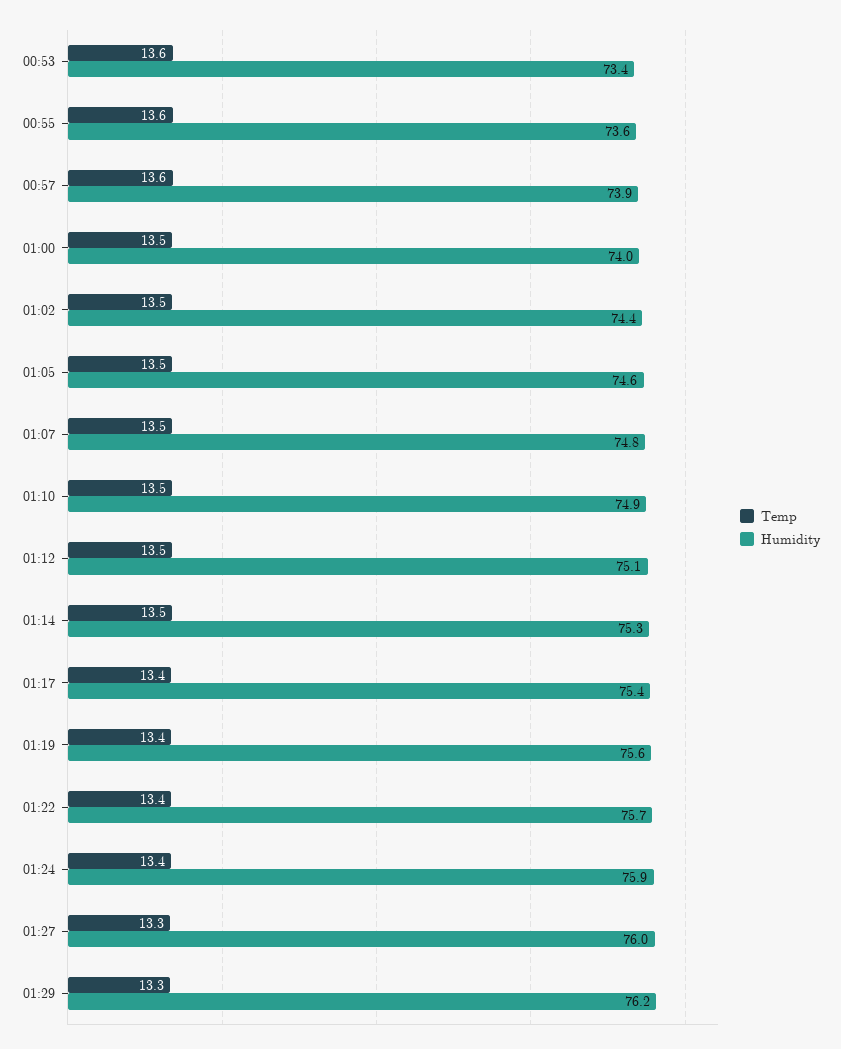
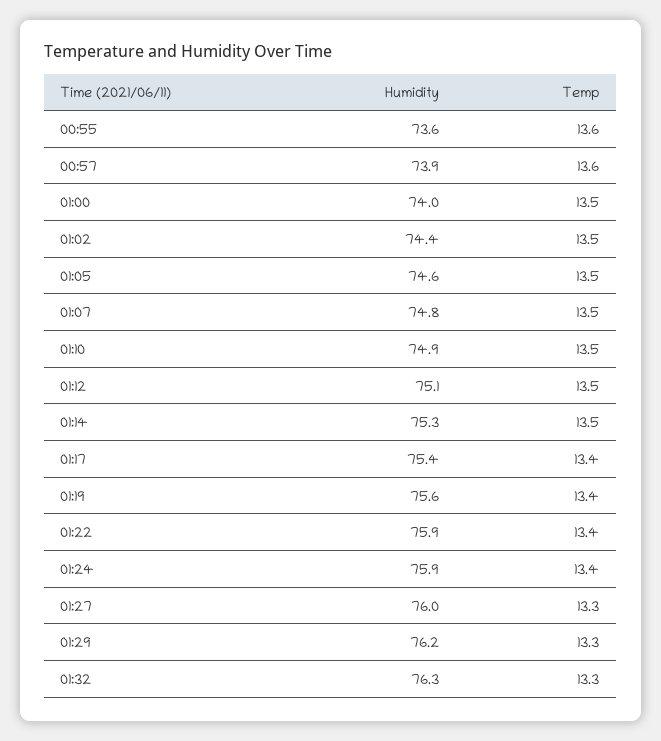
Temp, 00:53: 13.6 -> none
Humidity, 00:53: 73.4 -> none
Humidity, 01:22: 75.7 -> 75.9
Humidity, 01:32: none -> 76.3
Temp, 01:32: none -> 13.3

